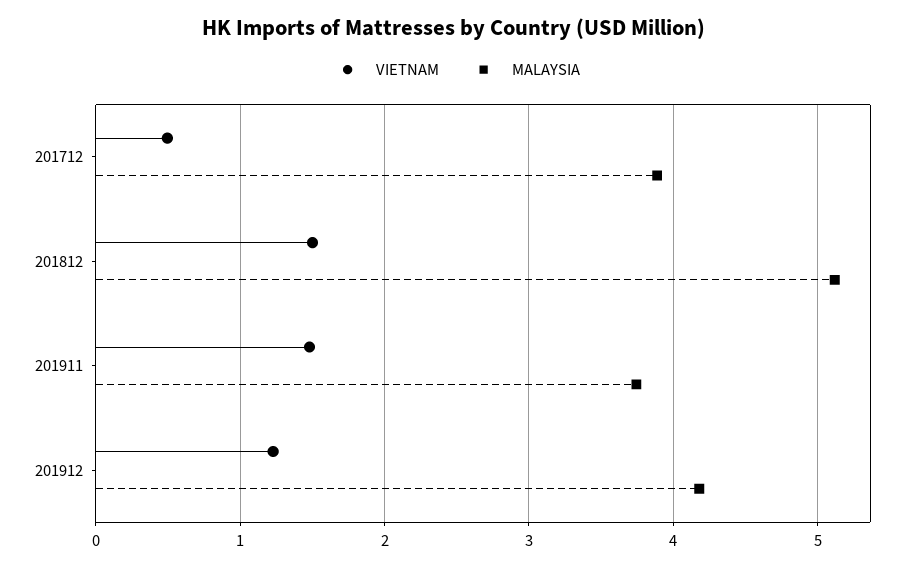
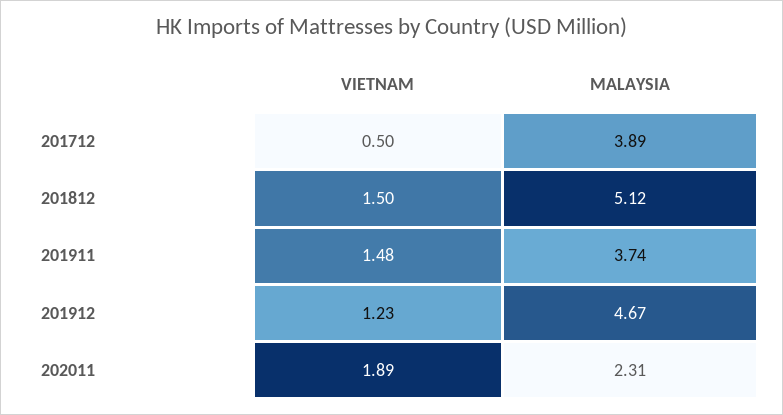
MALAYSIA, 201912: 4.2 -> 4.67
VIETNAM, 202011: none -> 1.89
MALAYSIA, 202011: none -> 2.31

